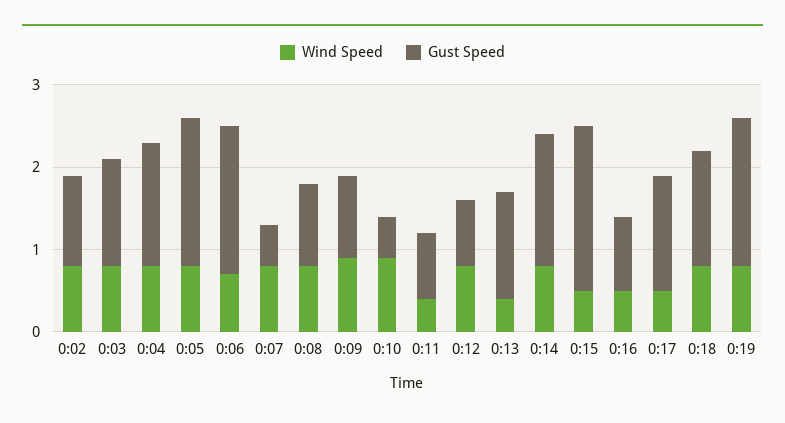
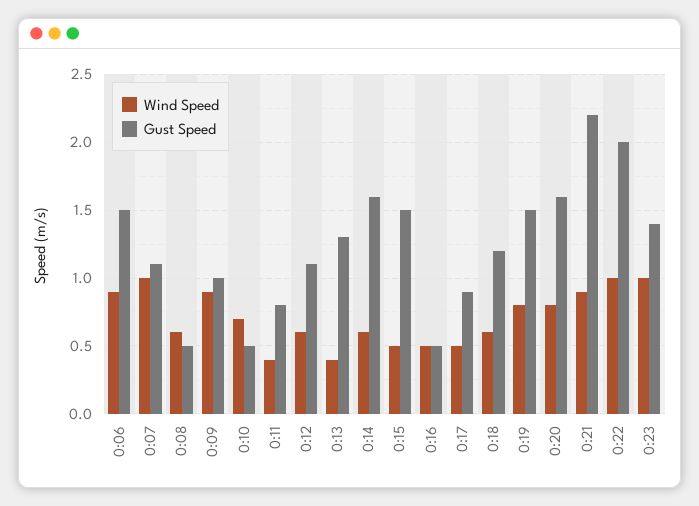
Wind Speed, 0:02: 0.8 -> none
Gust Speed, 0:02: 1.1 -> none
Wind Speed, 0:03: 0.8 -> none
Gust Speed, 0:03: 1.3 -> none
Wind Speed, 0:04: 0.8 -> none
Gust Speed, 0:04: 1.5 -> none
Wind Speed, 0:05: 0.8 -> none
Gust Speed, 0:05: 1.8 -> none
Wind Speed, 0:06: 0.7 -> 0.9
Gust Speed, 0:06: 1.8 -> 1.5
Wind Speed, 0:07: 0.8 -> 1
Gust Speed, 0:07: 0.5 -> 1.1
Wind Speed, 0:08: 0.8 -> 0.6
Gust Speed, 0:08: 1 -> 0.5
Wind Speed, 0:10: 0.9 -> 0.7
Wind Speed, 0:12: 0.8 -> 0.6
Gust Speed, 0:12: 0.8 -> 1.1
Wind Speed, 0:14: 0.8 -> 0.6
Gust Speed, 0:15: 2 -> 1.5
Gust Speed, 0:16: 0.9 -> 0.5
Gust Speed, 0:17: 1.4 -> 0.9
Wind Speed, 0:18: 0.8 -> 0.6
Gust Speed, 0:18: 1.4 -> 1.2
Gust Speed, 0:19: 1.8 -> 1.5
Wind Speed, 0:20: none -> 0.8
Gust Speed, 0:20: none -> 1.6
Wind Speed, 0:21: none -> 0.9
Gust Speed, 0:21: none -> 2.2
Wind Speed, 0:22: none -> 1
Gust Speed, 0:22: none -> 2
Wind Speed, 0:23: none -> 1
Gust Speed, 0:23: none -> 1.4

